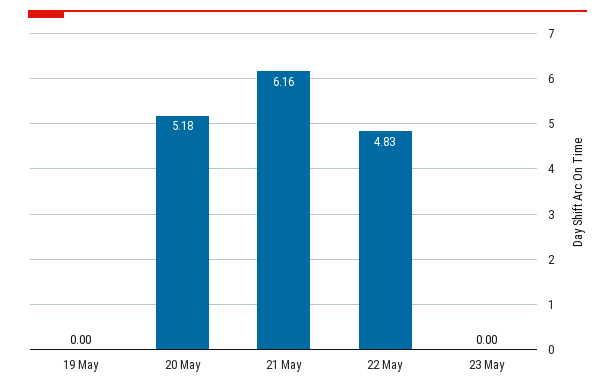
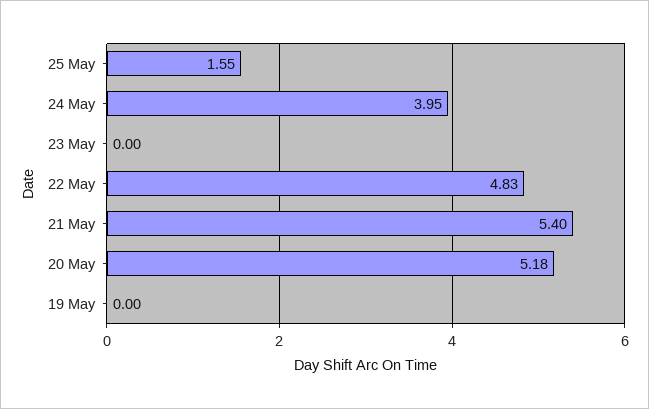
21 May: 6.16 -> 5.4
25 May: none -> 1.55
24 May: none -> 3.95

